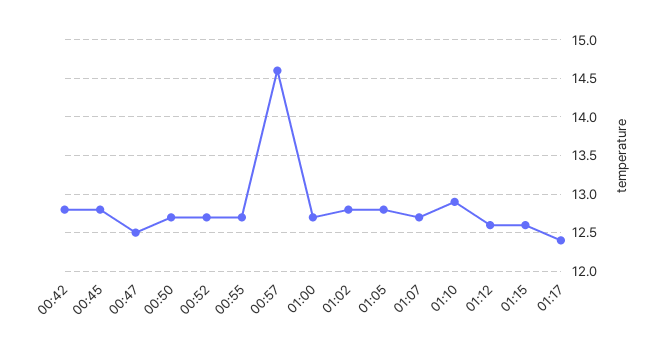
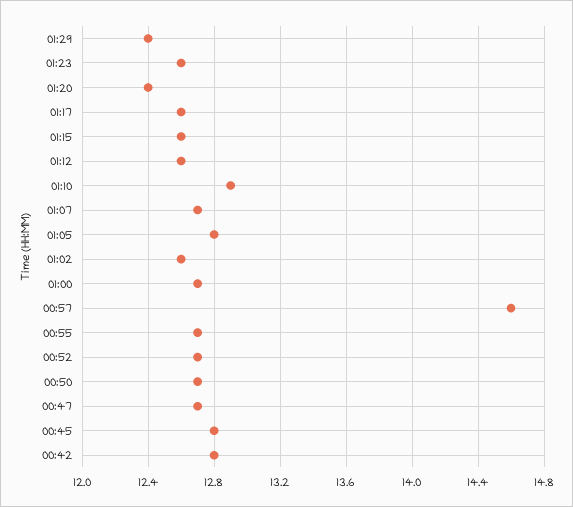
00:47: 12.5 -> 12.7
01:02: 12.8 -> 12.6
01:17: 12.4 -> 12.6
01:29: none -> 12.4
01:23: none -> 12.6
01:20: none -> 12.4

